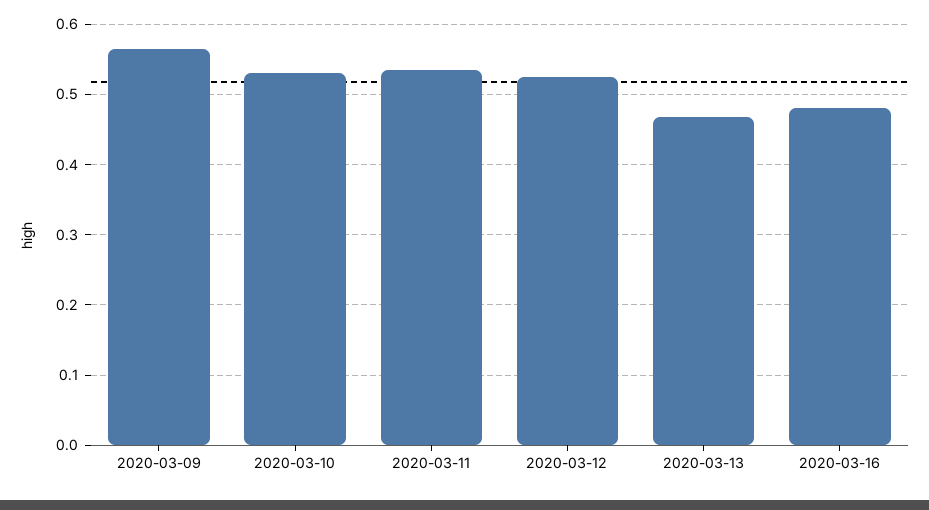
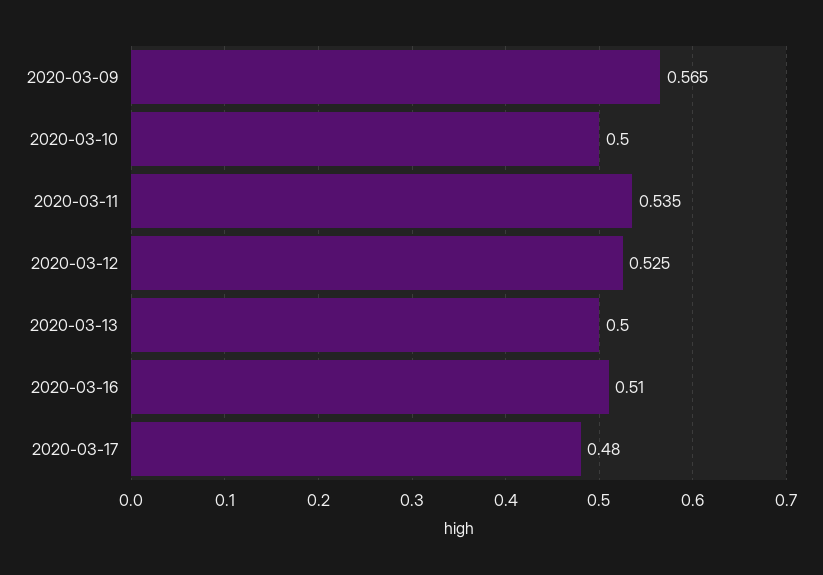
2020-03-10: 0.53 -> 0.5
2020-03-13: 0.47 -> 0.5
2020-03-16: 0.48 -> 0.51
2020-03-17: none -> 0.48

